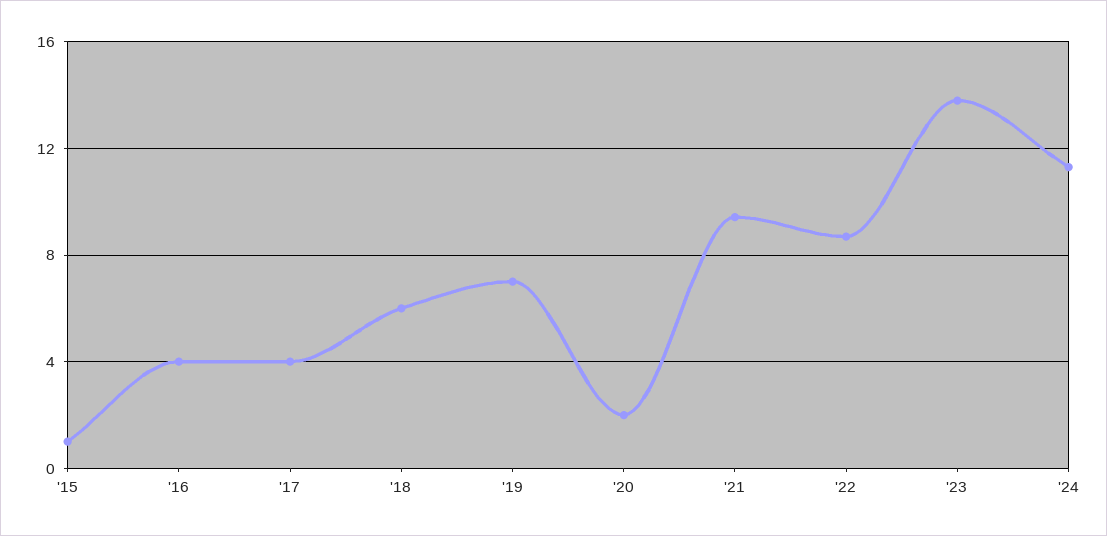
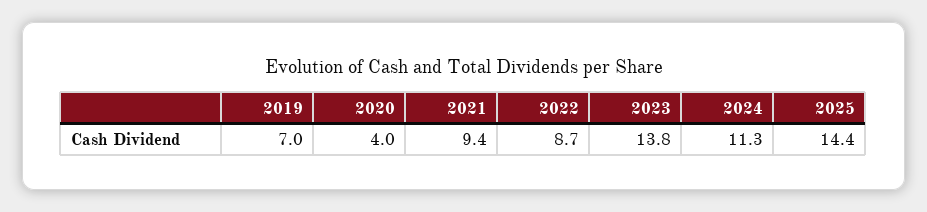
'15: 1 -> none
'16: 4 -> none
'17: 4 -> none
'18: 6 -> none
'20: 2 -> 4
2025: none -> 14.4

